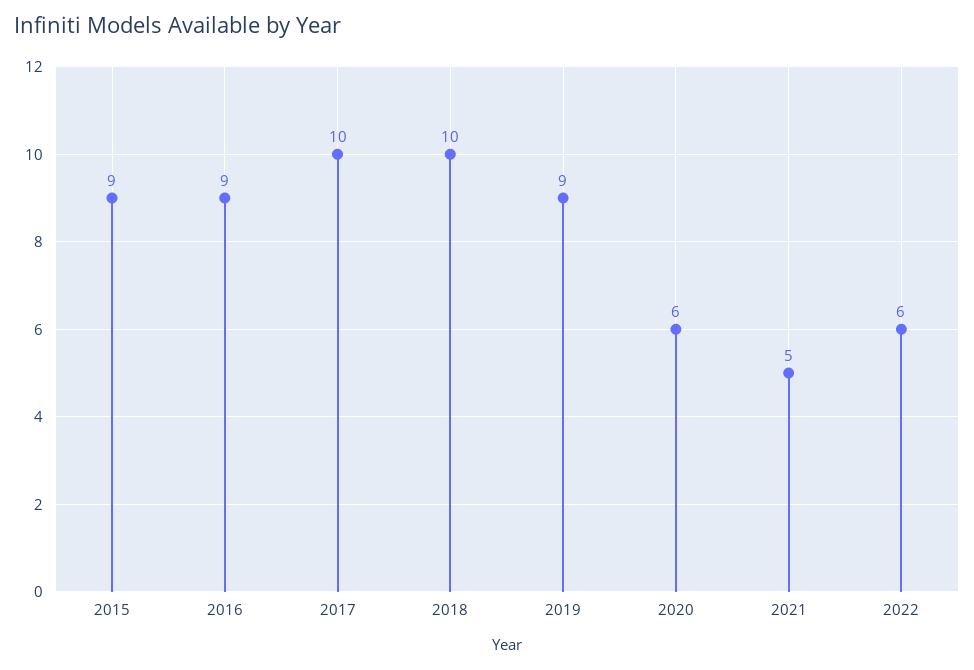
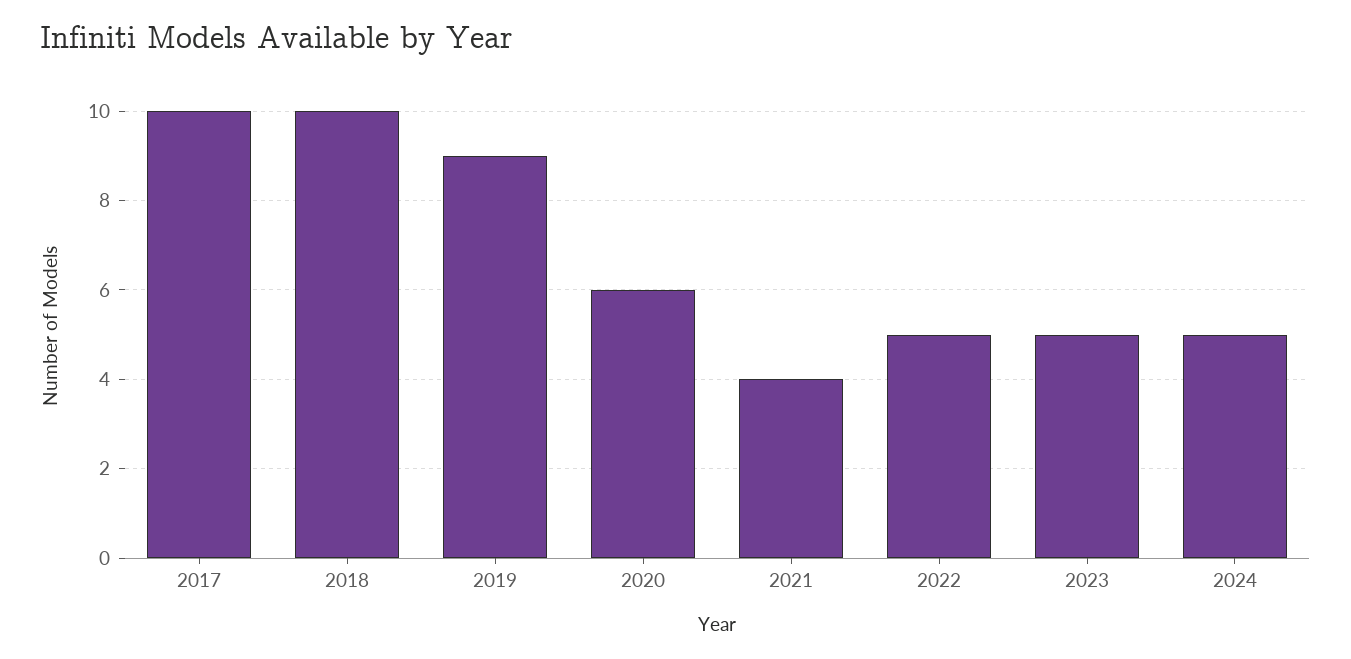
2015: 9 -> none
2016: 9 -> none
2021: 5 -> 4
2022: 6 -> 5
2023: none -> 5
2024: none -> 5

